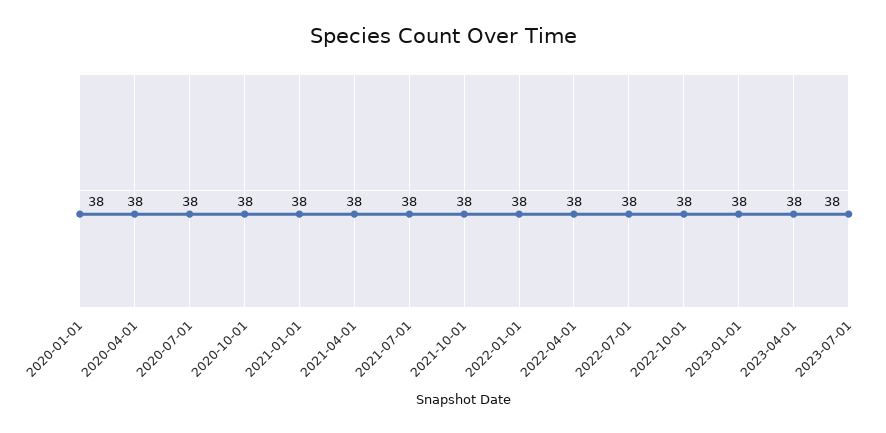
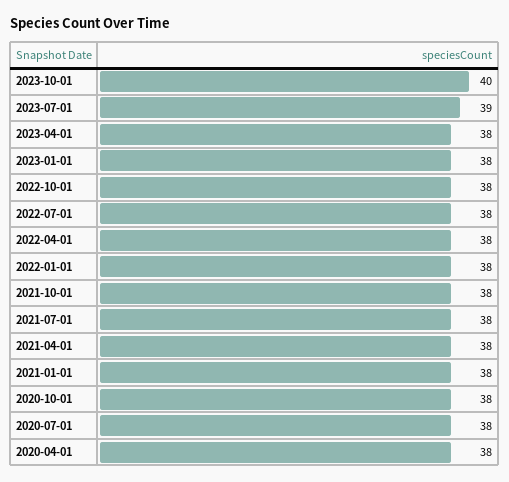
2020-01-01: 38 -> none
2023-07-01: 38 -> 39
2023-10-01: none -> 40

